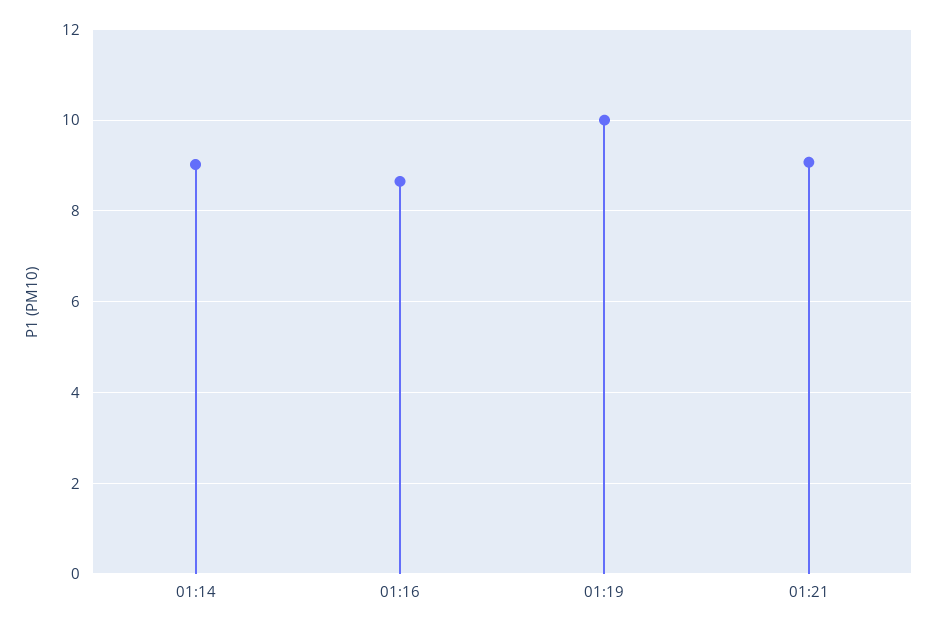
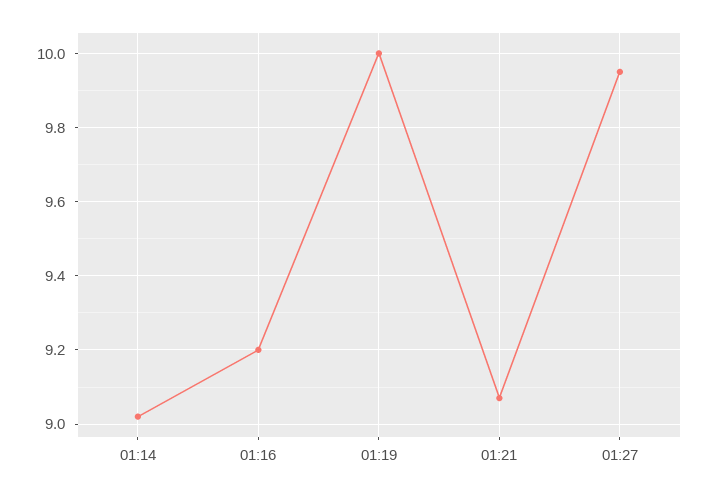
01:16: 8.6 -> 9.2
01:27: none -> 9.95

